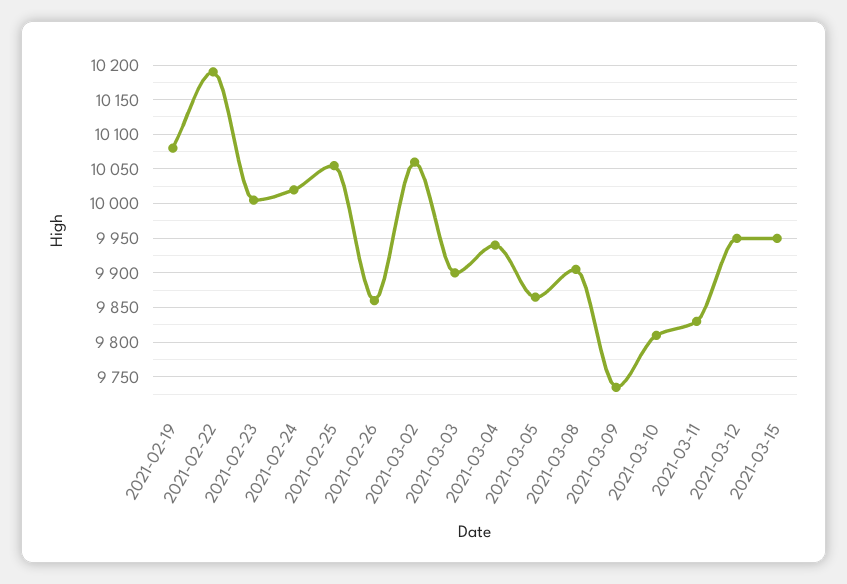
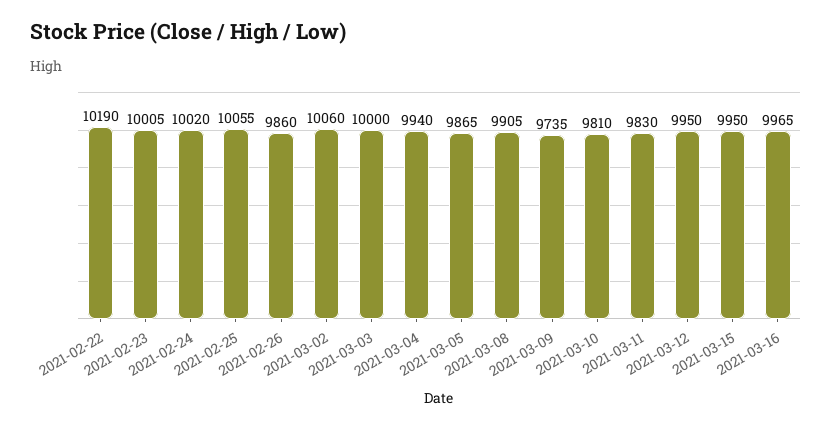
2021-02-19: 10080 -> none
2021-03-03: 9900 -> 10000
2021-03-16: none -> 9965

